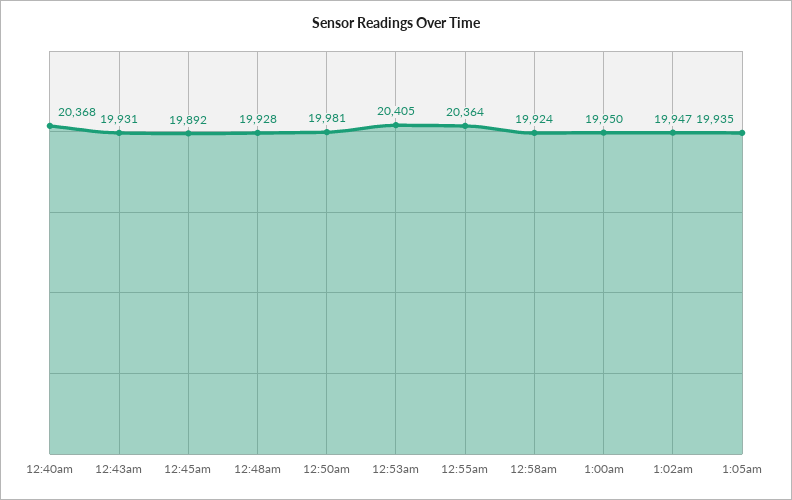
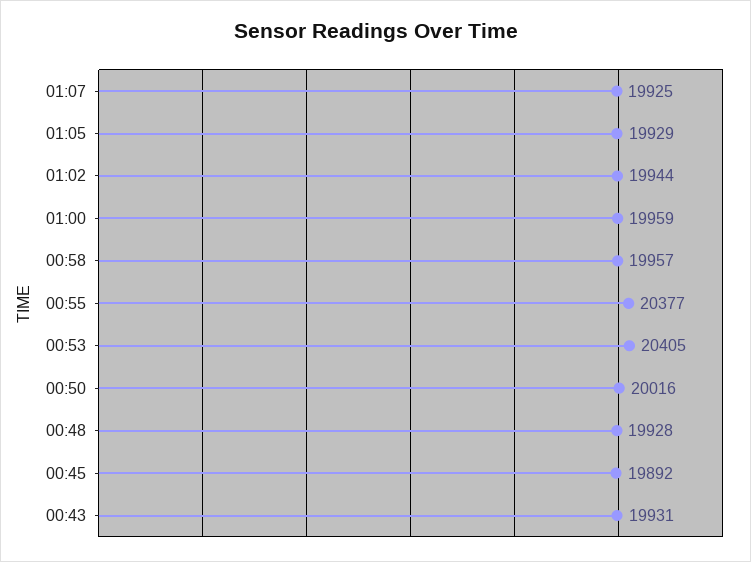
12:40am: 20368 -> none
12:50am: 19981 -> 20016
12:55am: 20364 -> 20377
12:58am: 19924 -> 19957
1:00am: 19950 -> 19959
1:02am: 19947 -> 19944
1:05am: 19935 -> 19929
01:07: none -> 19925

